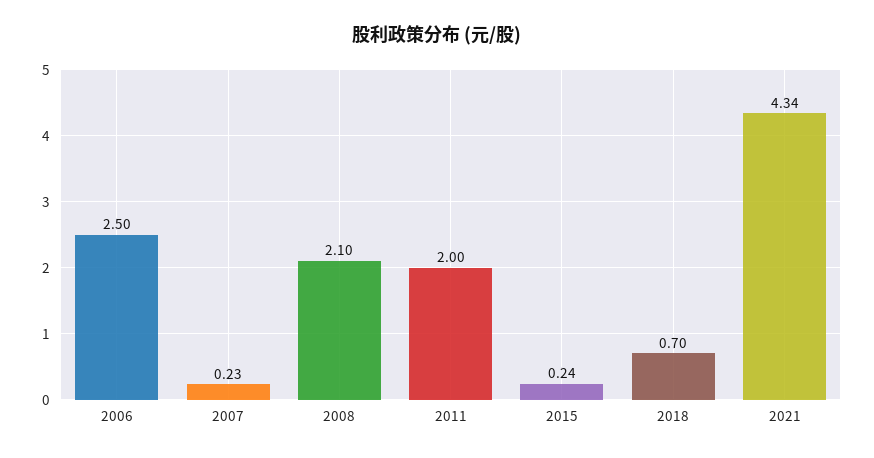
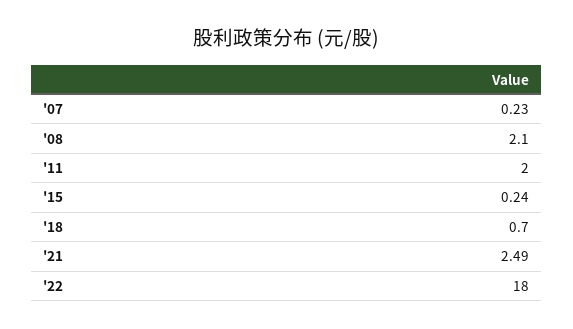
2006: 2.5 -> none
2021: 4.34 -> 2.49
'22: none -> 18

